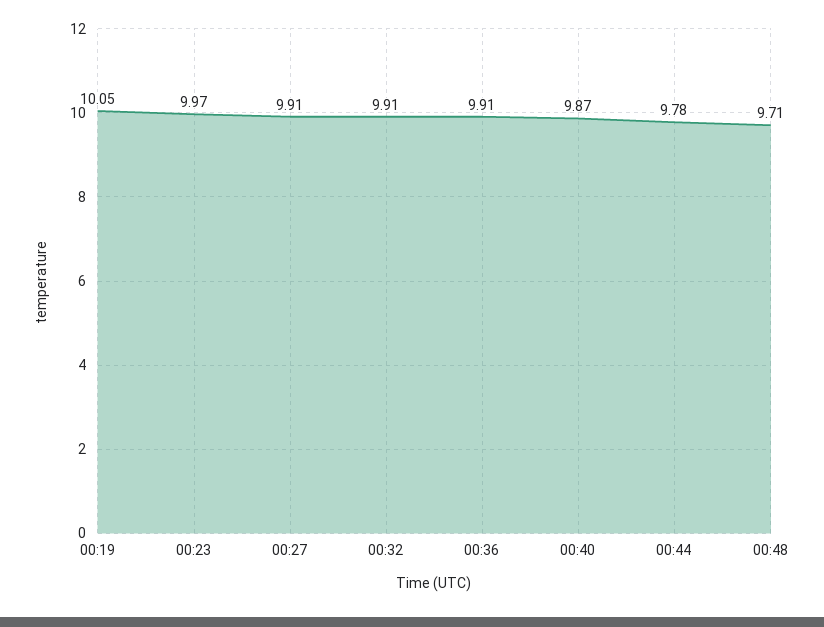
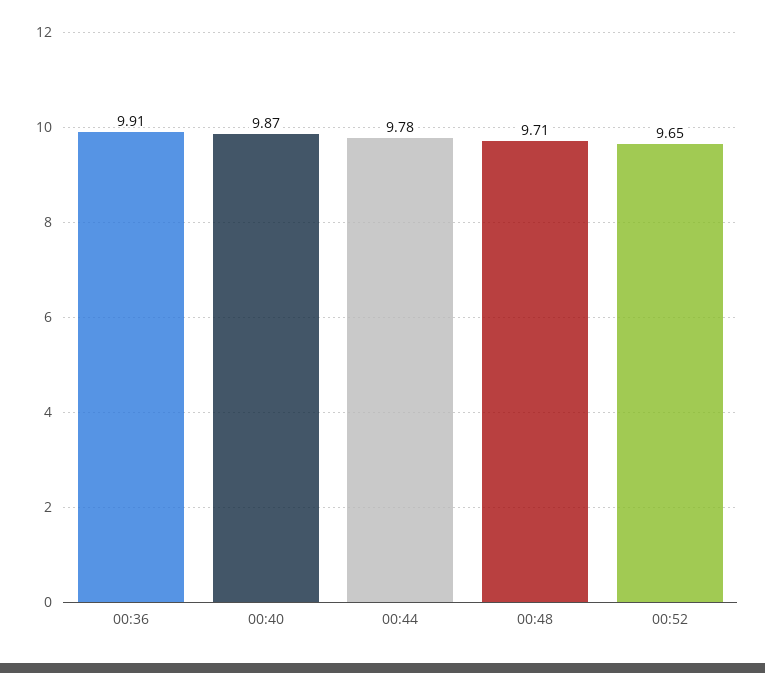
00:19: 10.05 -> none
00:23: 9.97 -> none
00:27: 9.91 -> none
00:32: 9.91 -> none
00:52: none -> 9.65

